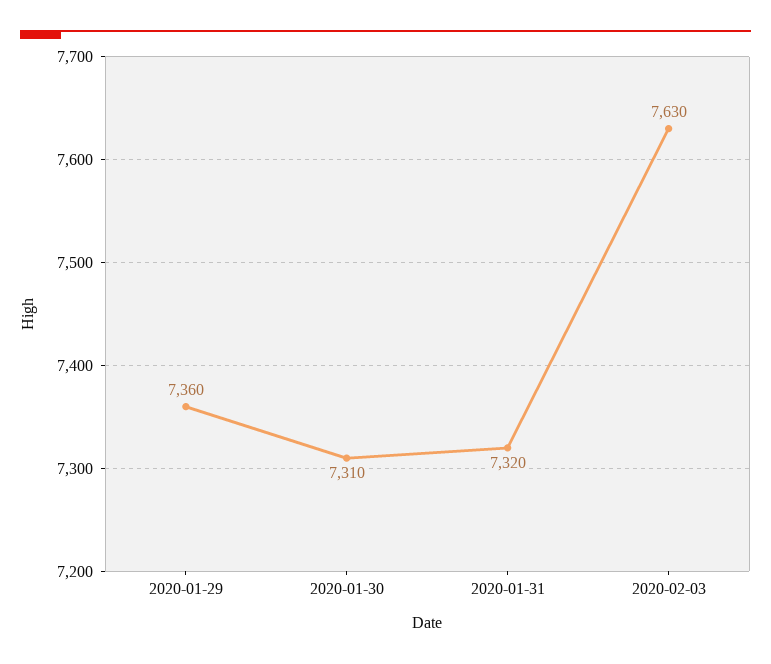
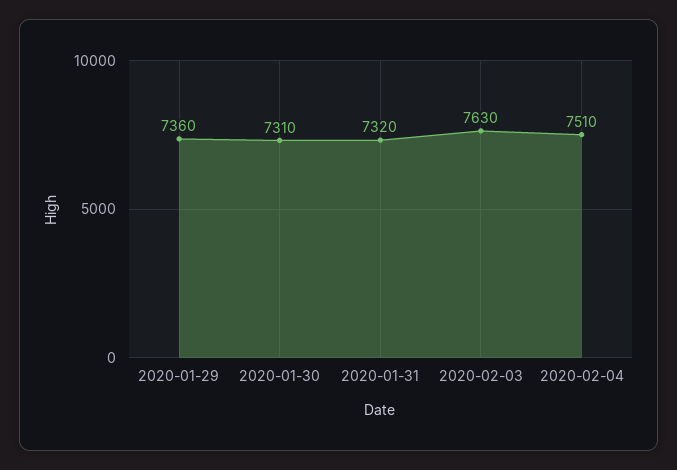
2020-02-04: none -> 7510

